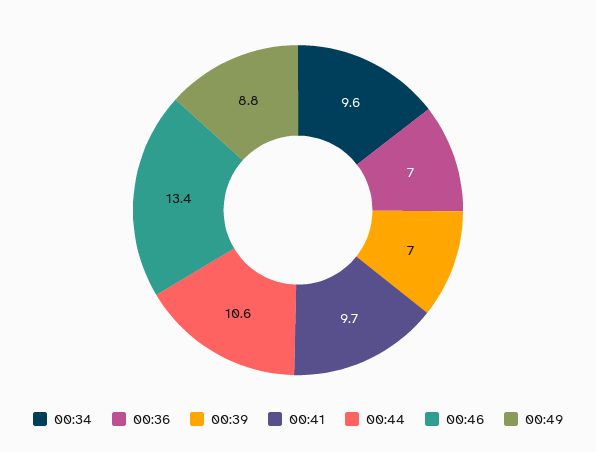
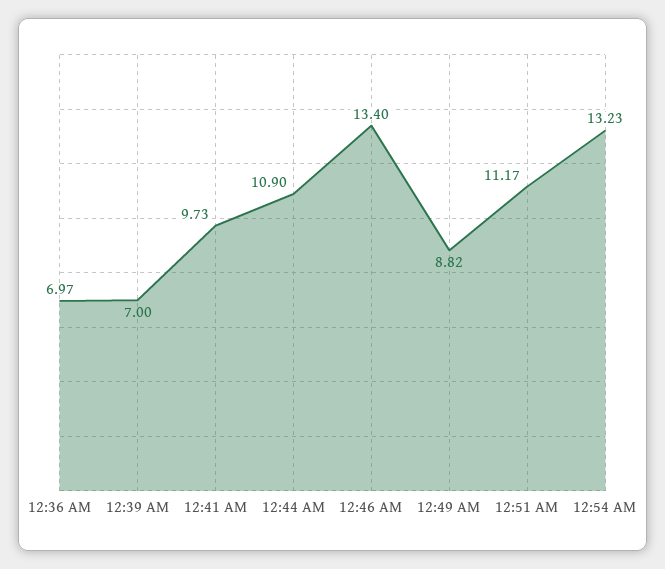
00:34: 9.6 -> none
00:44: 10.6 -> 10.9
12:51 AM: none -> 11.17
12:54 AM: none -> 13.23

